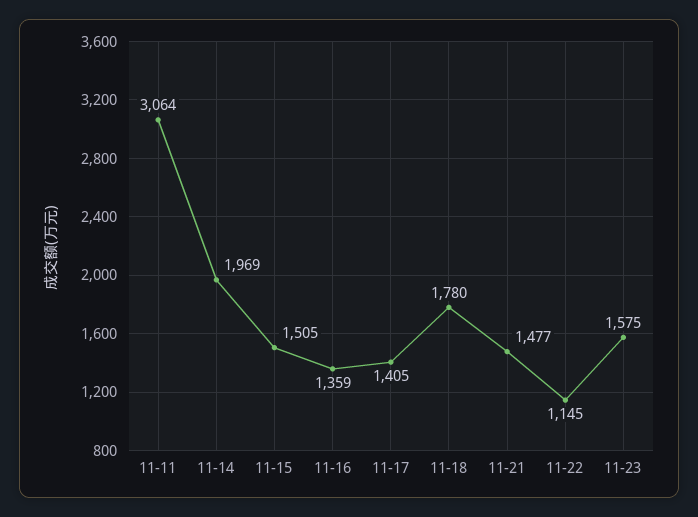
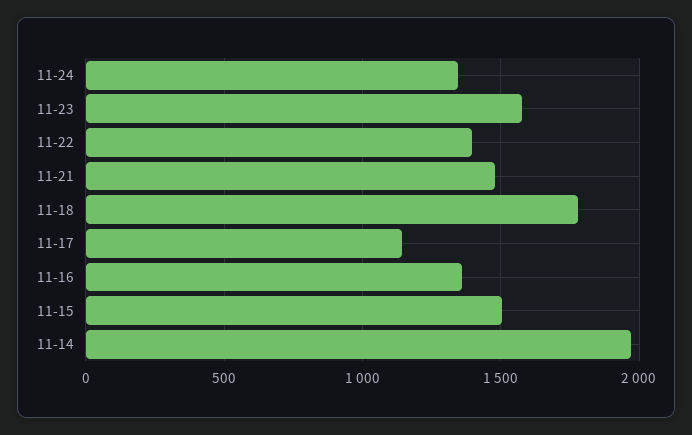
11-11: 3064 -> none
11-17: 1405 -> 1150
11-22: 1145 -> 1400
11-24: none -> 1350

